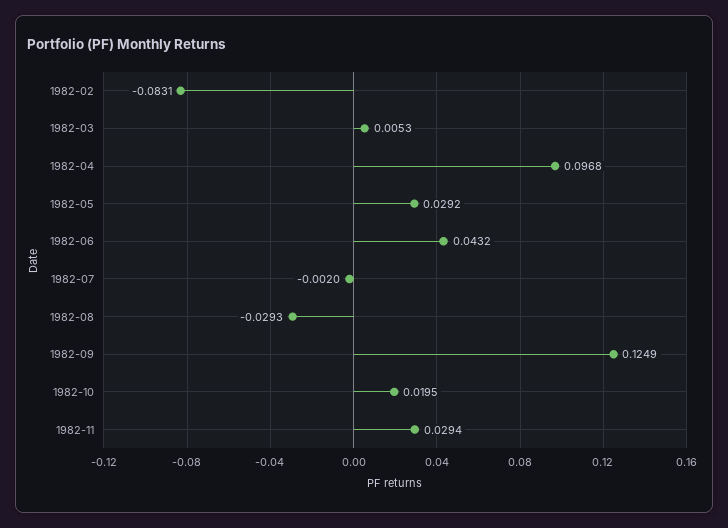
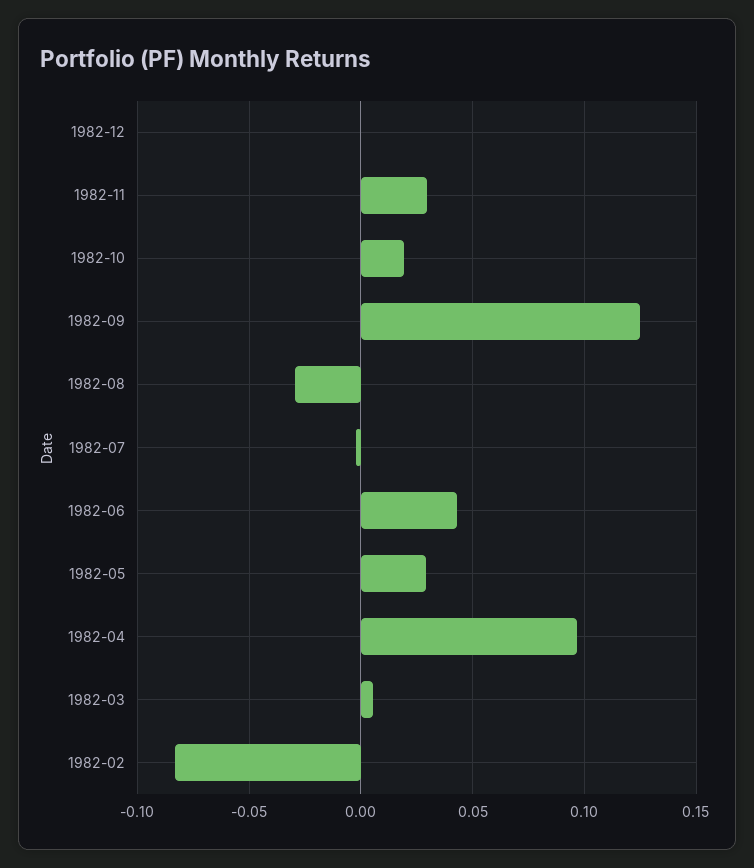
1982-12: none -> 0

